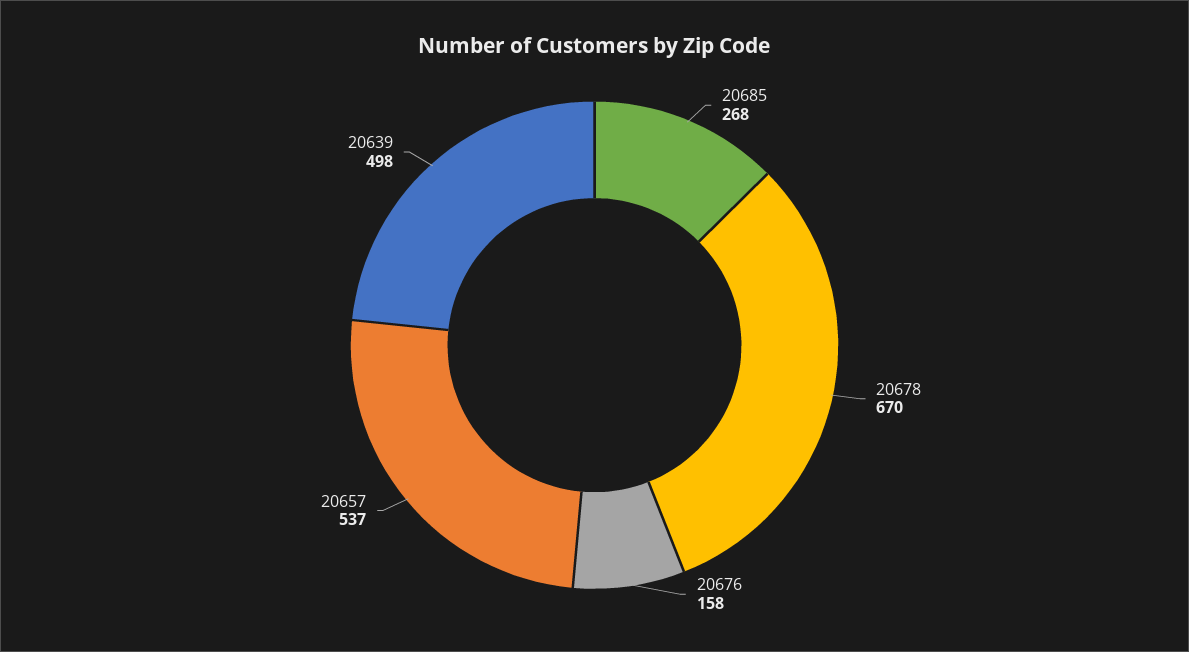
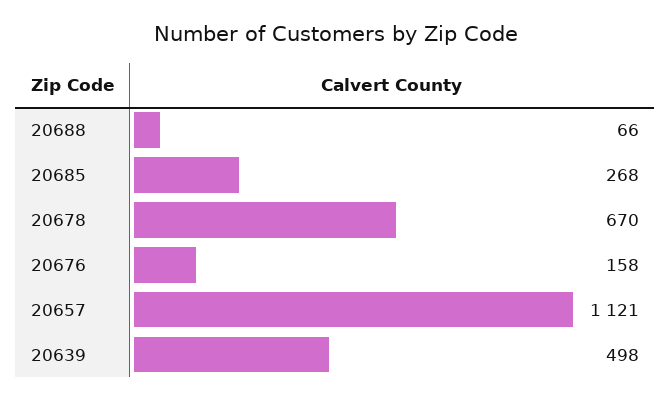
20657: 537 -> 1121
20688: none -> 66

